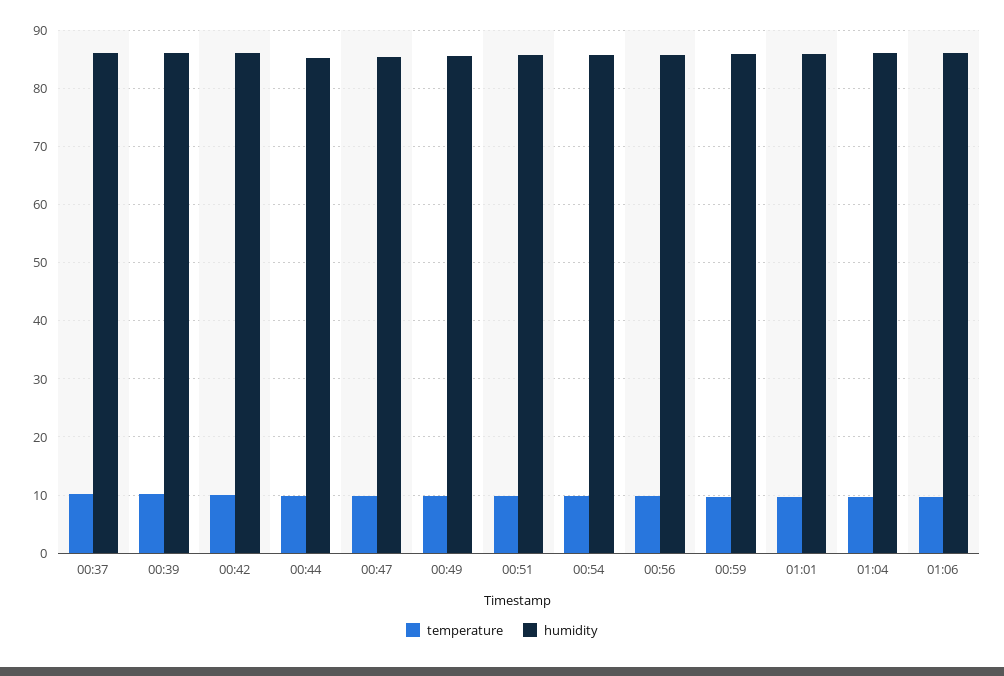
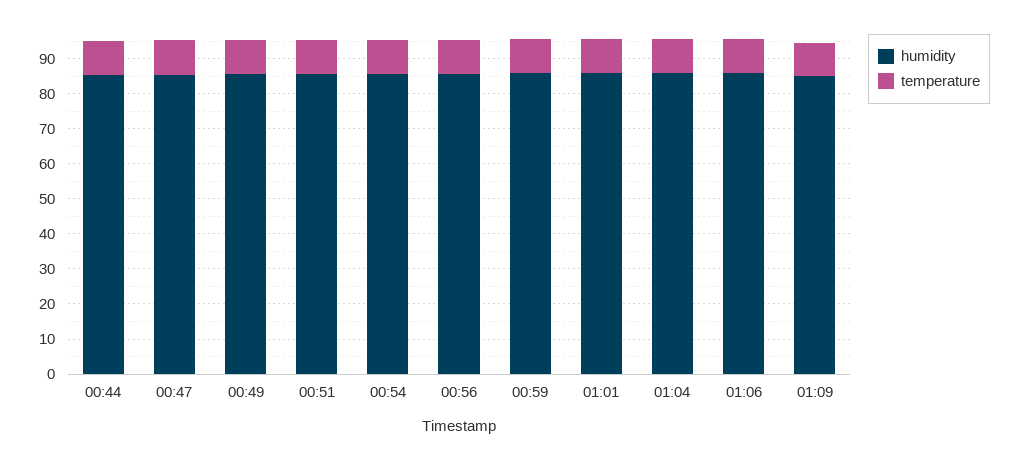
temperature, 00:37: 10 -> none
humidity, 00:37: 86 -> none
temperature, 00:39: 10 -> none
humidity, 00:39: 86 -> none
temperature, 00:42: 10 -> none
humidity, 00:42: 86 -> none
humidity, 01:09: none -> 85
temperature, 01:09: none -> 10

